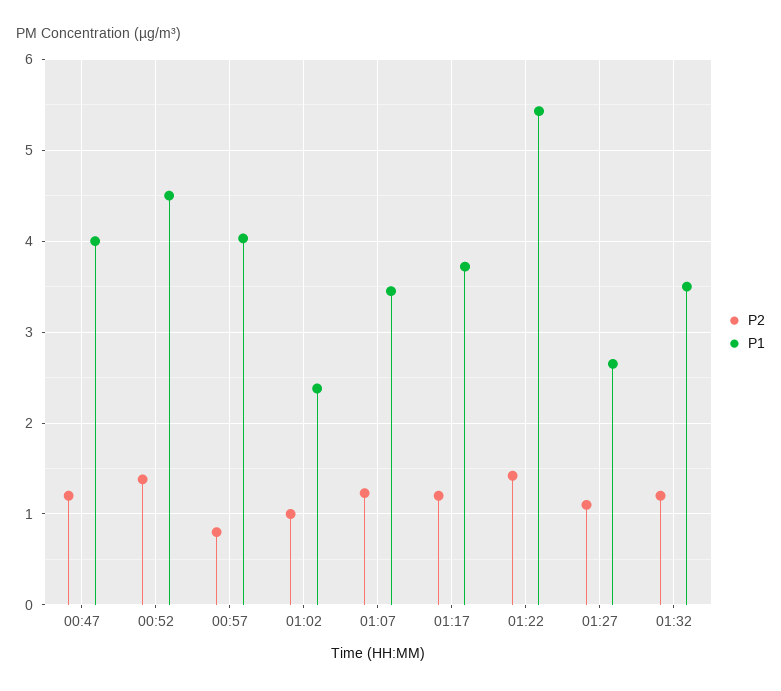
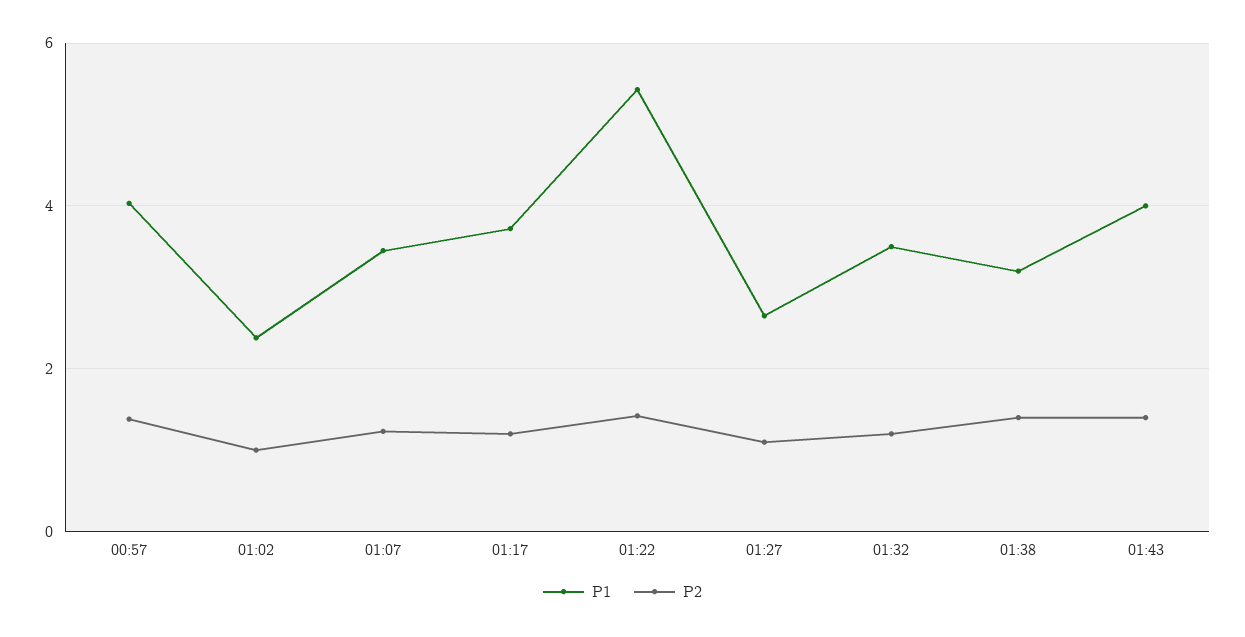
P2, 00:47: 1.2 -> none
P1, 00:47: 4 -> none
P2, 00:52: 1.4 -> none
P1, 00:52: 4.5 -> none
P2, 00:57: 0.8 -> 1.4
P1, 01:38: none -> 3.2
P2, 01:38: none -> 1.4
P1, 01:43: none -> 4
P2, 01:43: none -> 1.4

